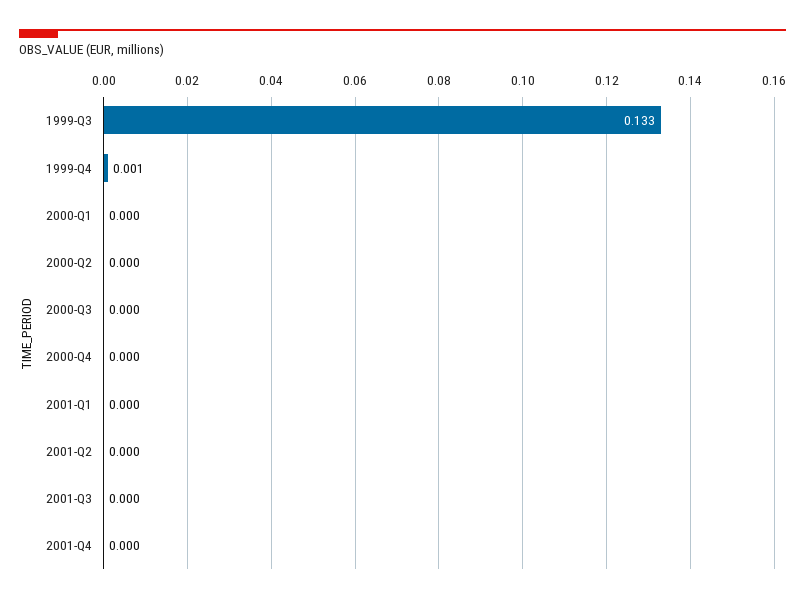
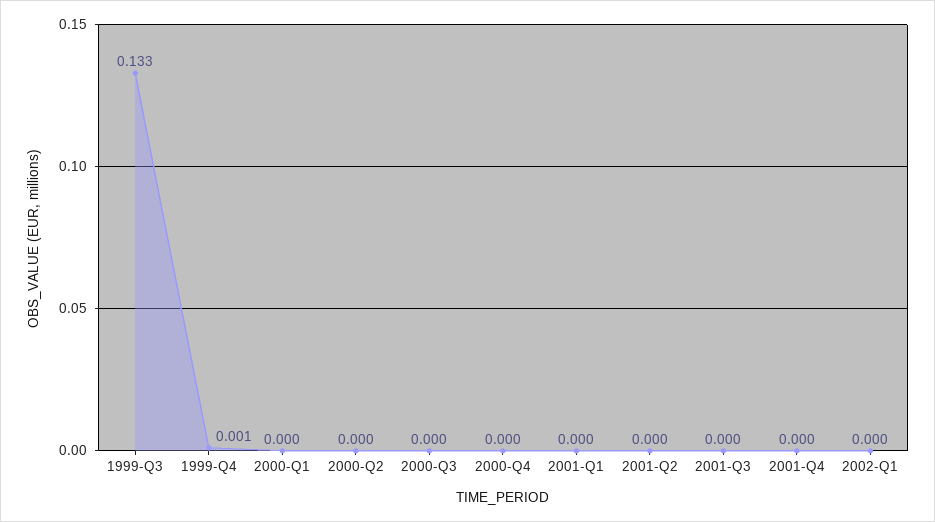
2002-Q1: none -> 0

